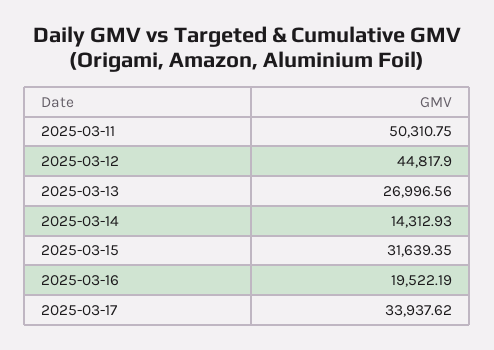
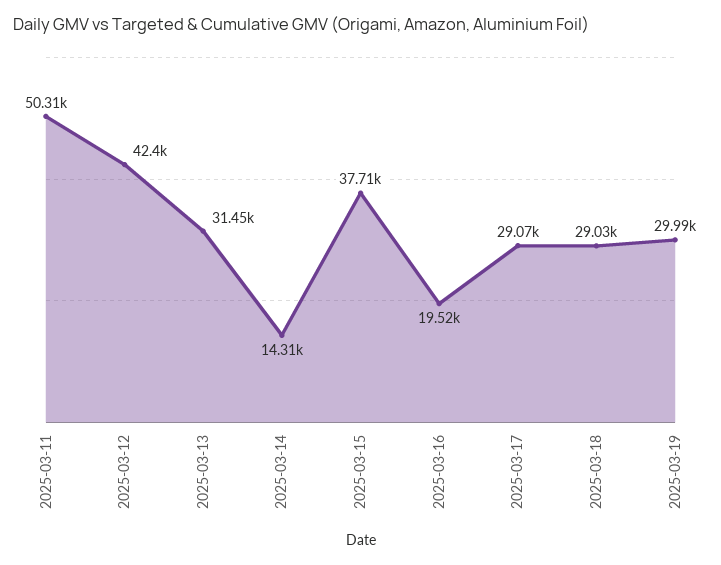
2025-03-12: 44817.9 -> 42400
2025-03-13: 26996.56 -> 31450
2025-03-15: 31639.35 -> 37710
2025-03-17: 33937.62 -> 29070
2025-03-18: none -> 29030
2025-03-19: none -> 29990

